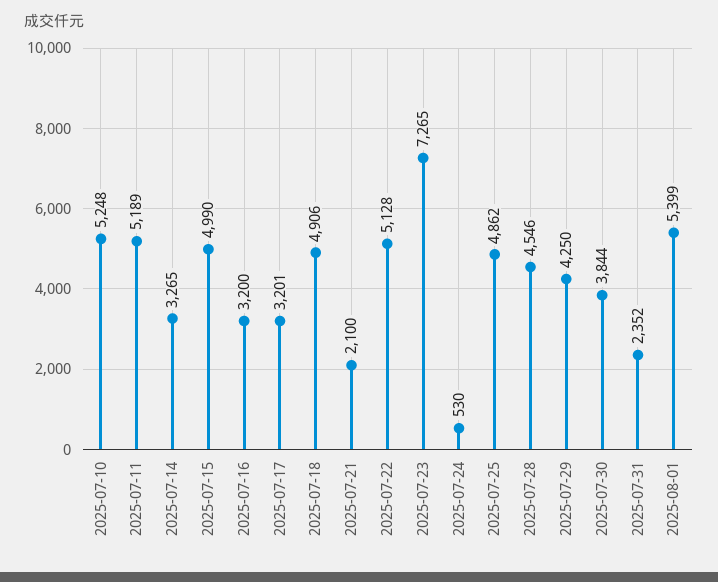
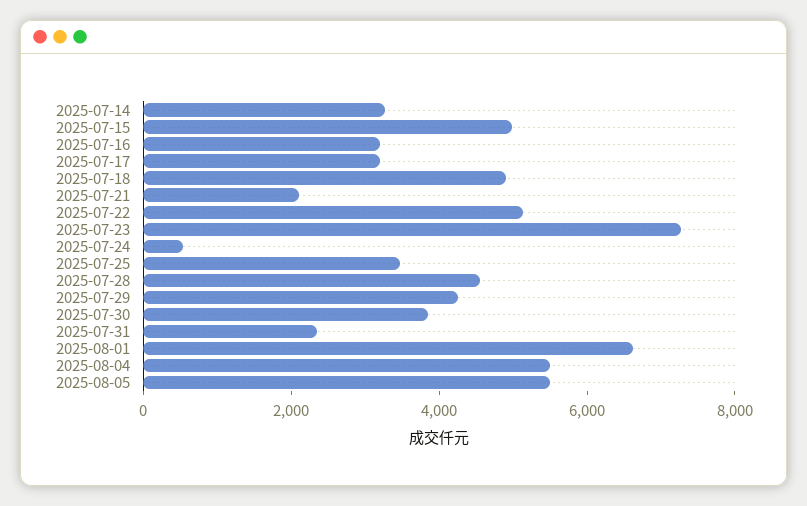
2025-07-10: 5248 -> none
2025-07-11: 5189 -> none
2025-07-25: 4862 -> 3500
2025-08-01: 5399 -> 6500
2025-08-04: none -> 5500
2025-08-05: none -> 5500

